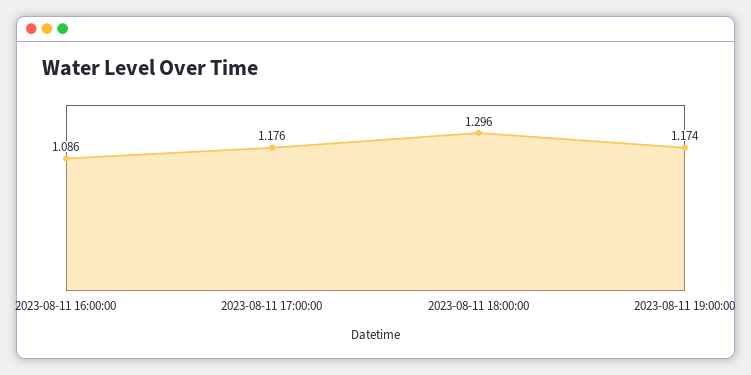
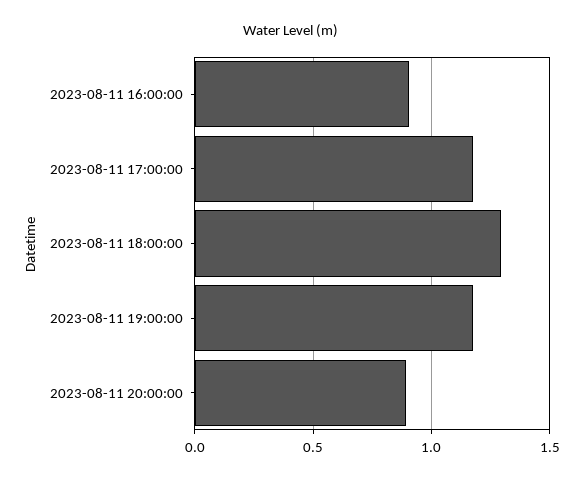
2023-08-11 16:00:00: 1.086 -> 0.9
2023-08-11 20:00:00: none -> 0.9

